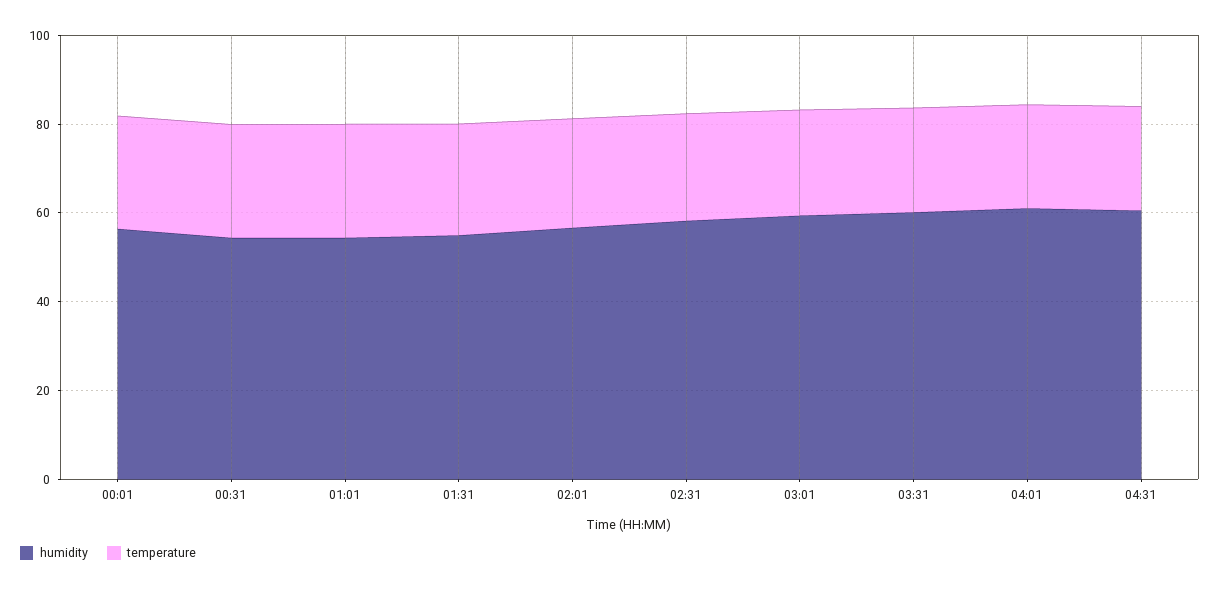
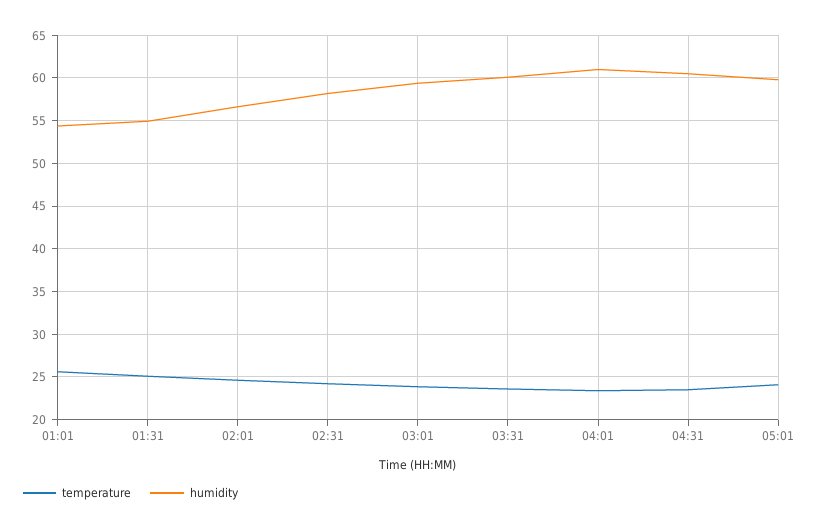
humidity, 00:01: 55 -> none
temperature, 00:01: 25 -> none
humidity, 00:31: 55 -> none
temperature, 00:31: 25 -> none
temperature, 05:01: none -> 24
humidity, 05:01: none -> 60

